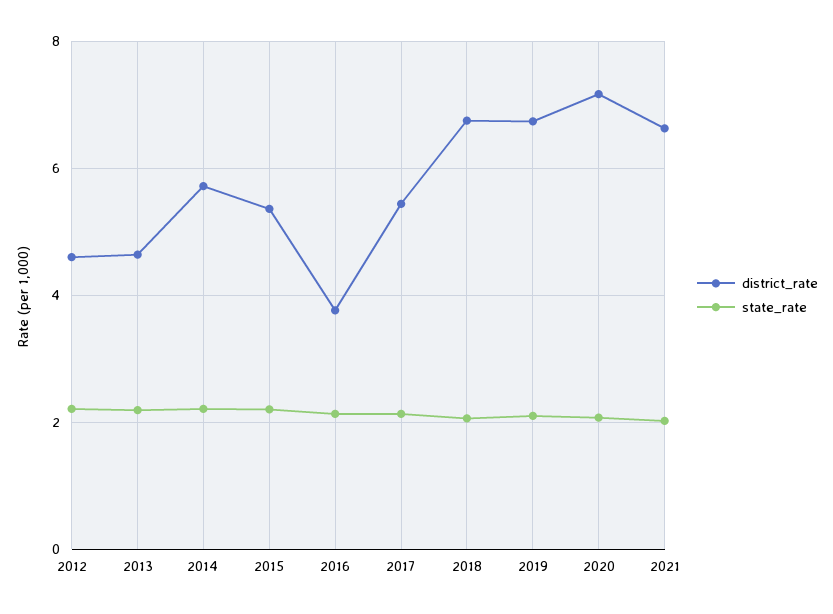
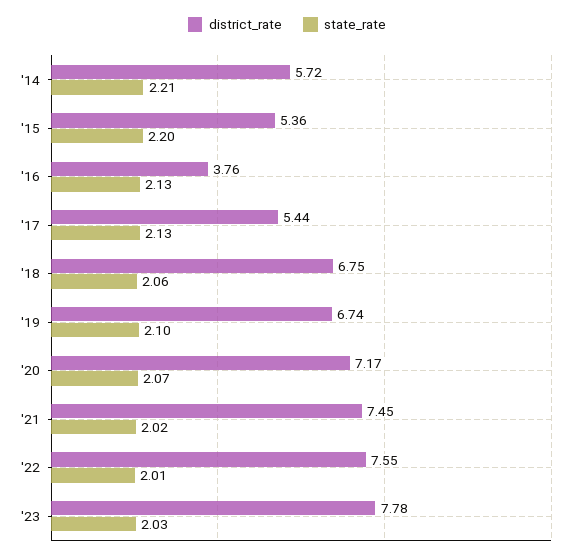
district_rate, 2012: 4.6 -> none
state_rate, 2012: 2.2 -> none
district_rate, 2013: 4.6 -> none
state_rate, 2013: 2.2 -> none
district_rate, 2021: 6.6 -> 7.45
district_rate, '22: none -> 7.55
state_rate, '22: none -> 2.01
district_rate, '23: none -> 7.78
state_rate, '23: none -> 2.03

